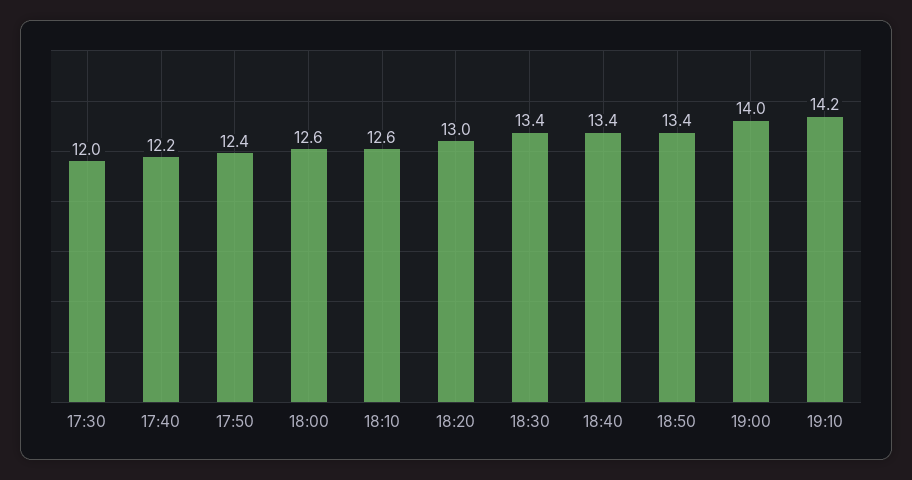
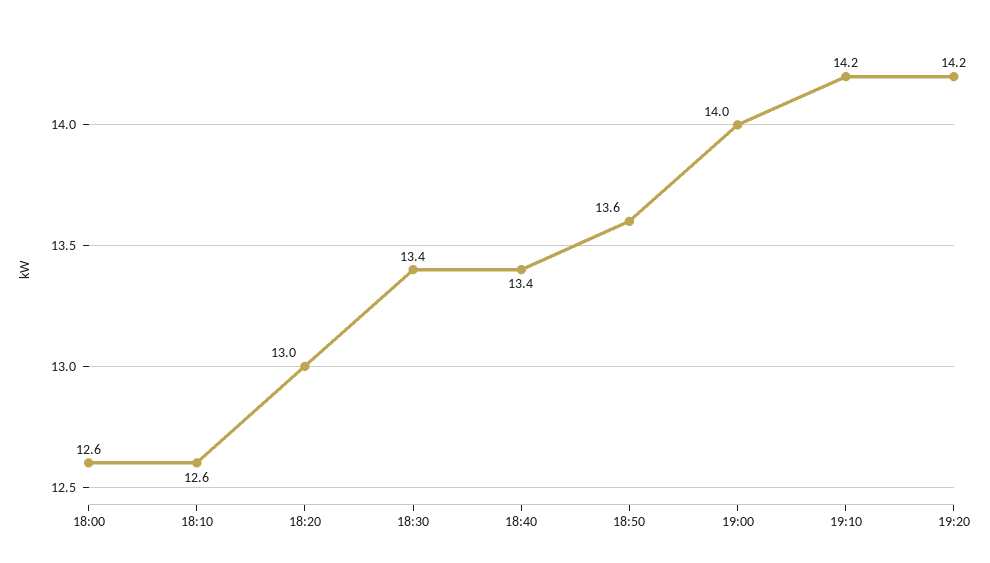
17:30: 12 -> none
17:40: 12.2 -> none
17:50: 12.4 -> none
18:50: 13.4 -> 13.6
19:20: none -> 14.2

